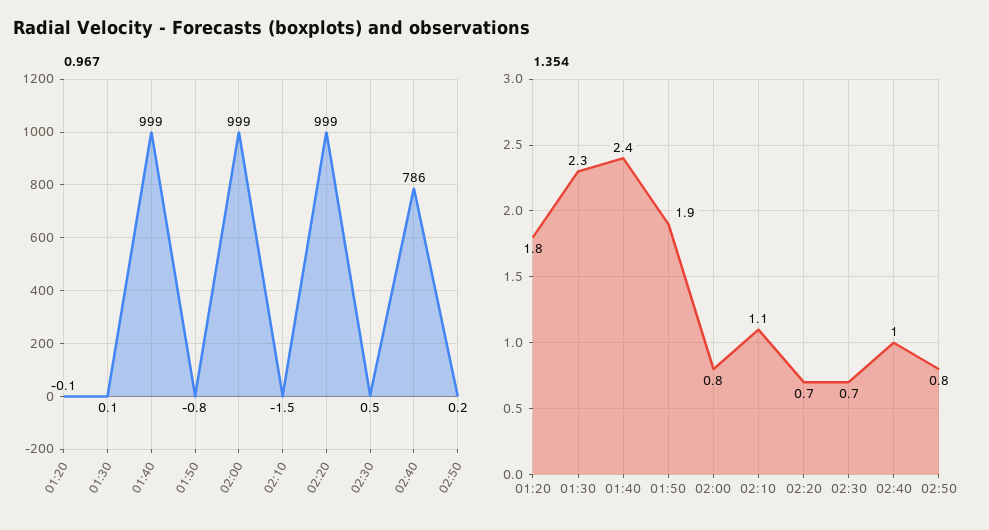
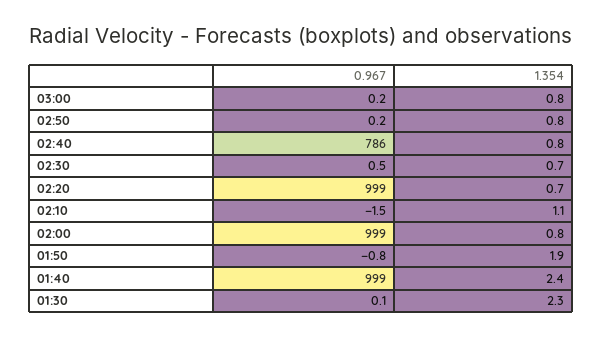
0.967, 01:20: -0.1 -> none
1.354, 01:20: 1.8 -> none
1.354, 02:40: 1 -> 0.8
0.967, 03:00: none -> 0.2
1.354, 03:00: none -> 0.8

